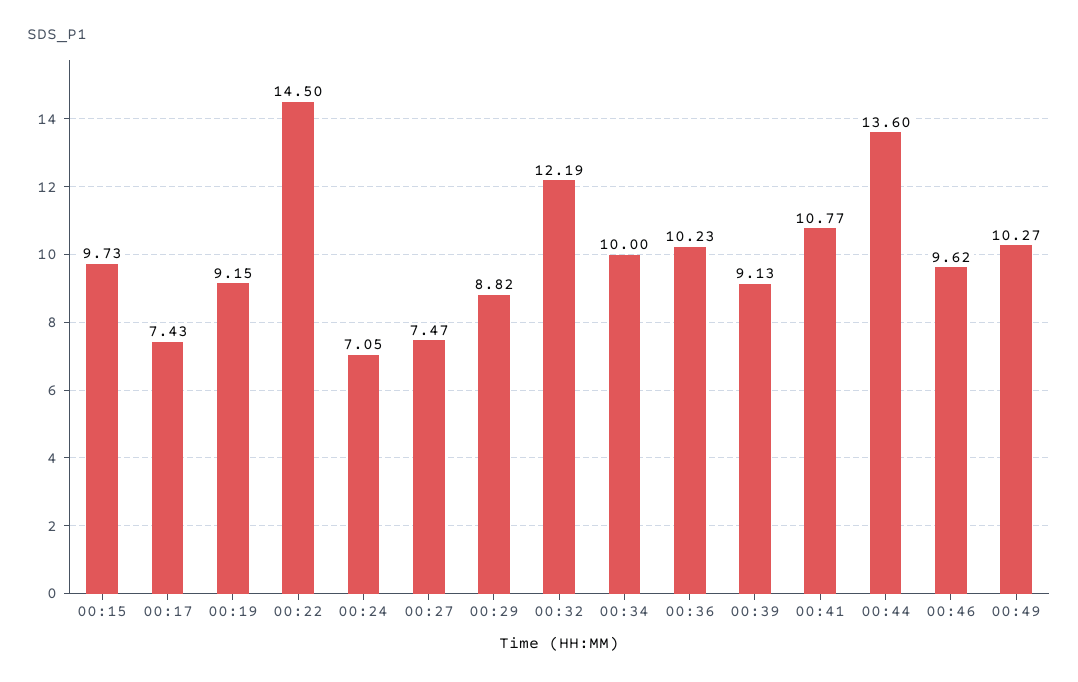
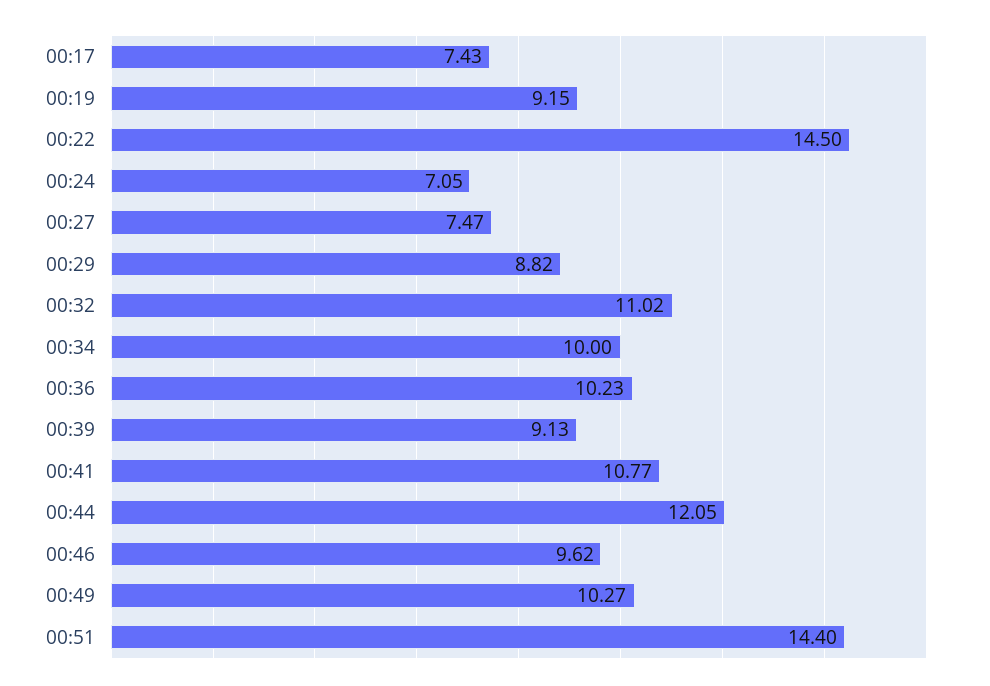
00:15: 9.73 -> none
00:32: 12.19 -> 11.02
00:44: 13.6 -> 12.05
00:51: none -> 14.4

